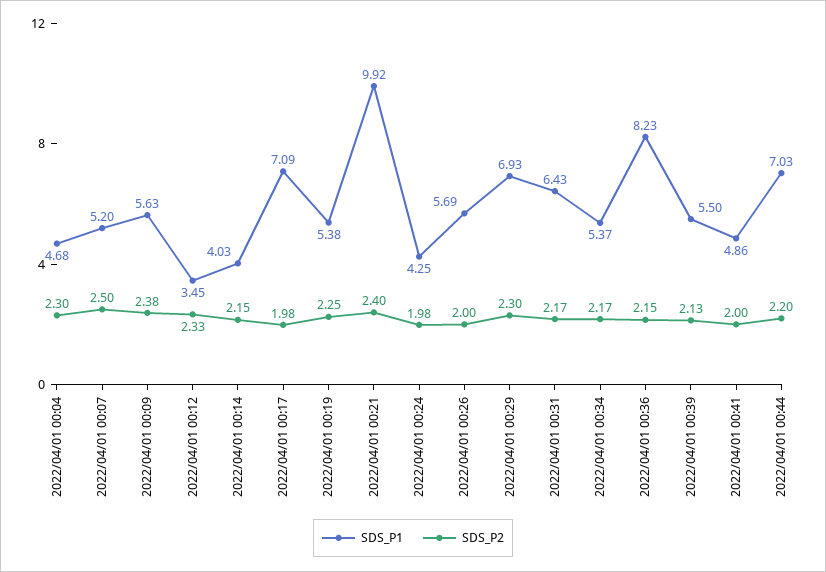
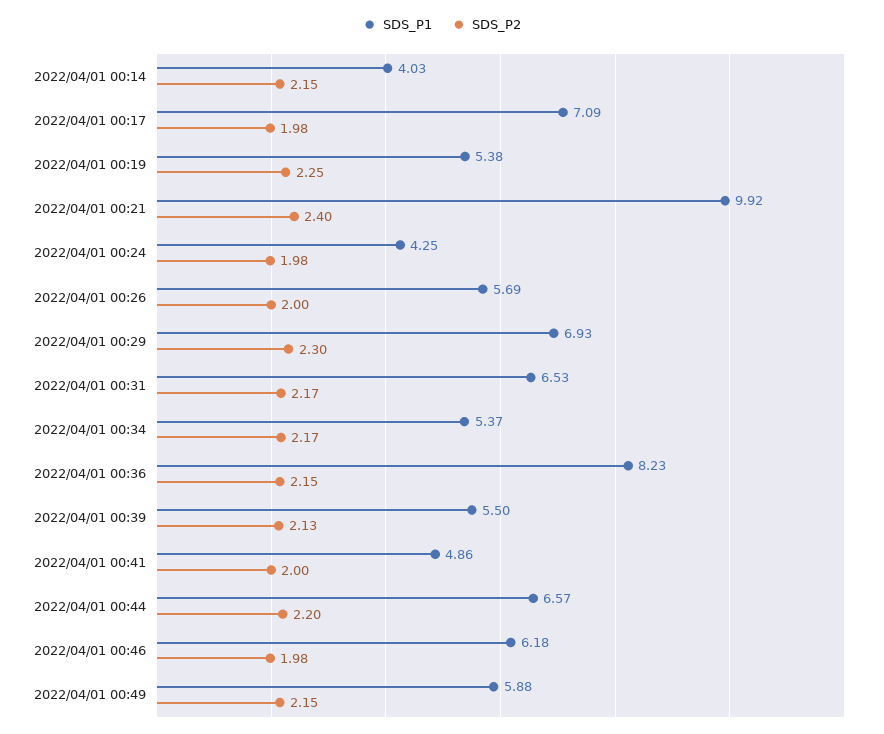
SDS_P1, 2022/04/01 00:04: 4.68 -> none
SDS_P2, 2022/04/01 00:04: 2.3 -> none
SDS_P1, 2022/04/01 00:07: 5.2 -> none
SDS_P2, 2022/04/01 00:07: 2.5 -> none
SDS_P1, 2022/04/01 00:09: 5.63 -> none
SDS_P2, 2022/04/01 00:09: 2.38 -> none
SDS_P1, 2022/04/01 00:12: 3.45 -> none
SDS_P2, 2022/04/01 00:12: 2.33 -> none
SDS_P1, 2022/04/01 00:31: 6.43 -> 6.53
SDS_P1, 2022/04/01 00:44: 7.03 -> 6.57
SDS_P1, 2022/04/01 00:46: none -> 6.18
SDS_P2, 2022/04/01 00:46: none -> 1.98
SDS_P1, 2022/04/01 00:49: none -> 5.88
SDS_P2, 2022/04/01 00:49: none -> 2.15

